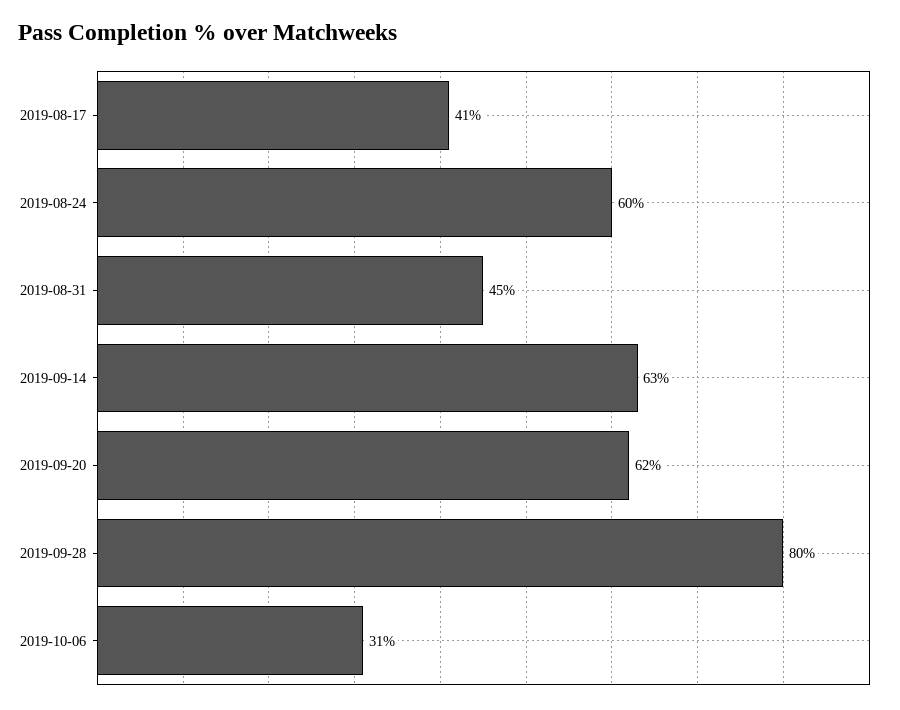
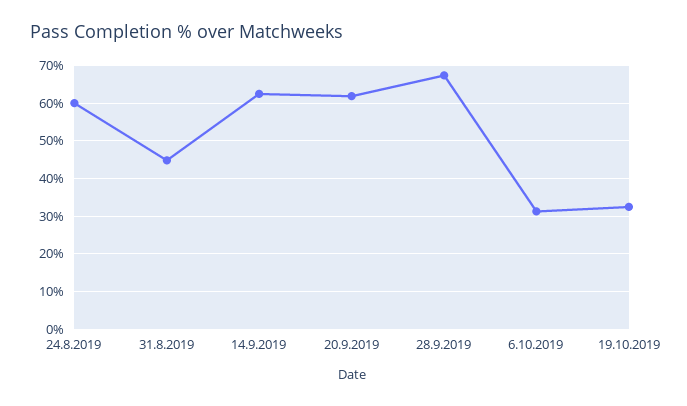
2019-08-17: 41 -> none
2019-09-28: 80 -> 68
19.10.2019: none -> 32

